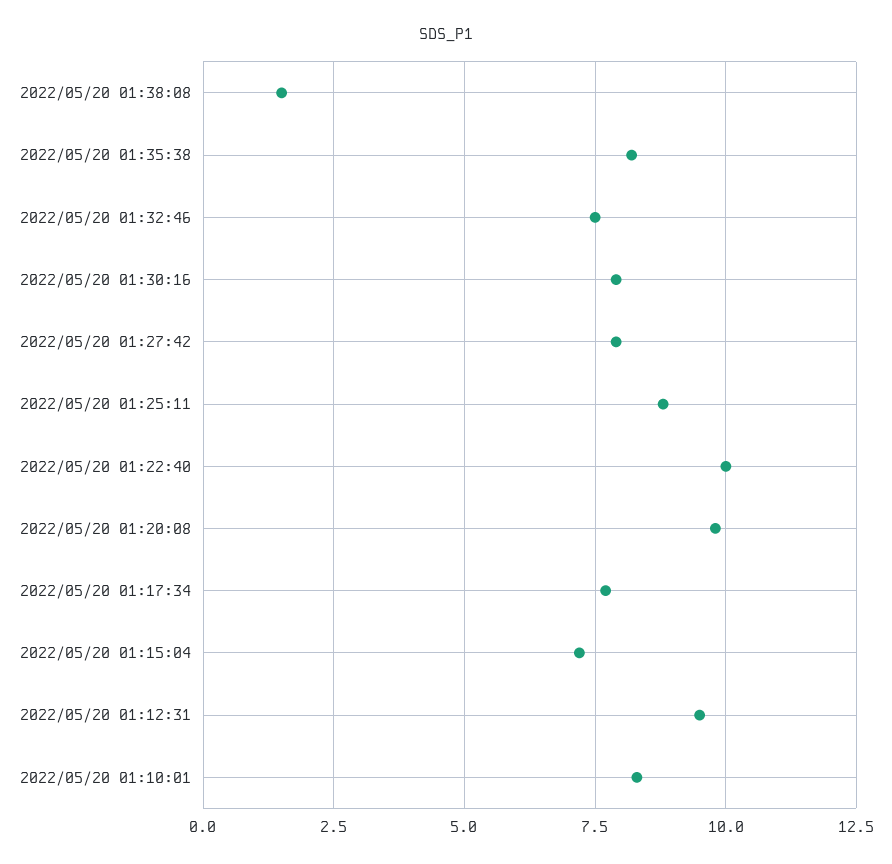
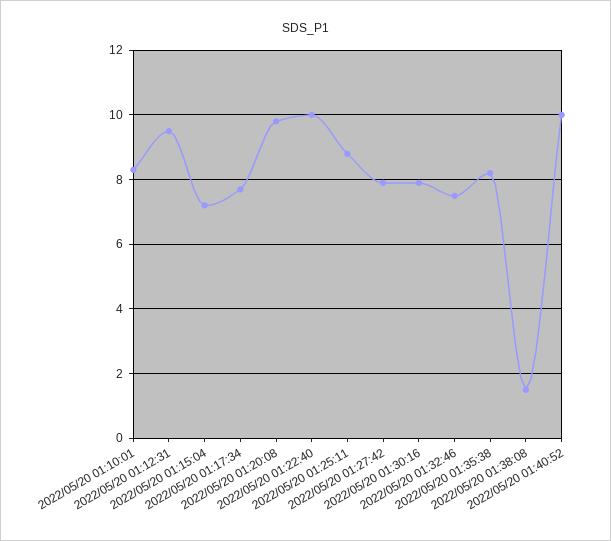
2022/05/20 01:40:52: none -> 10

